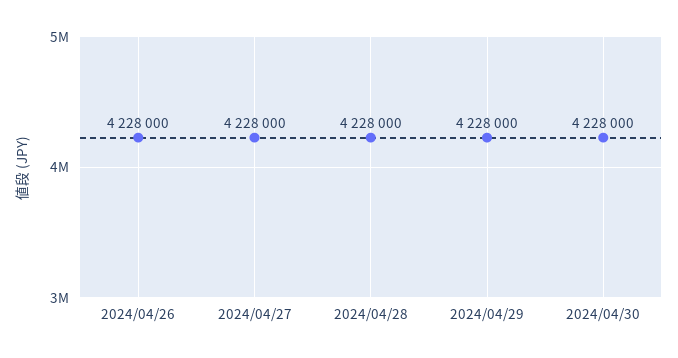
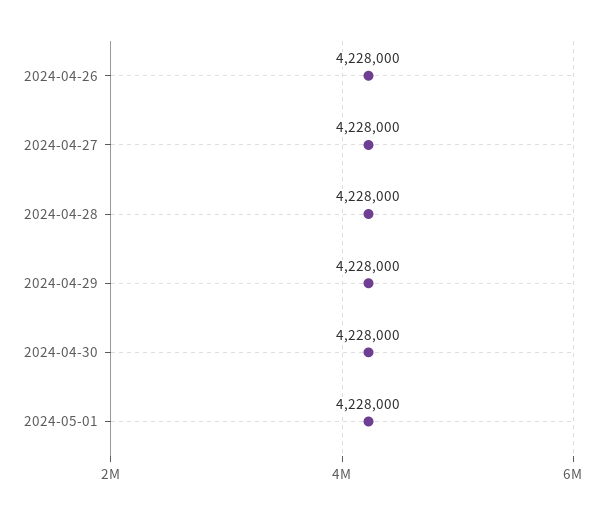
2024-05-01: none -> 4228000

